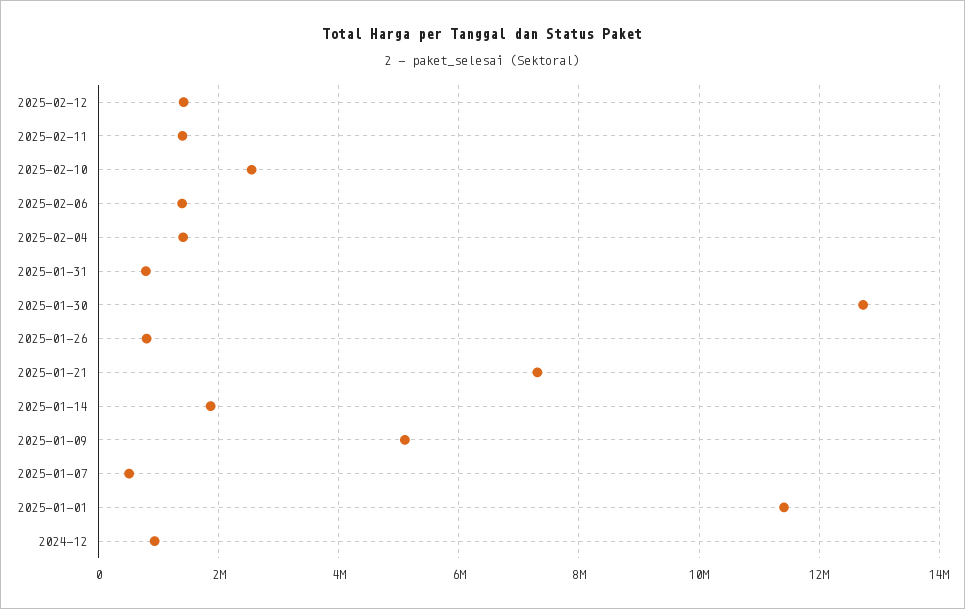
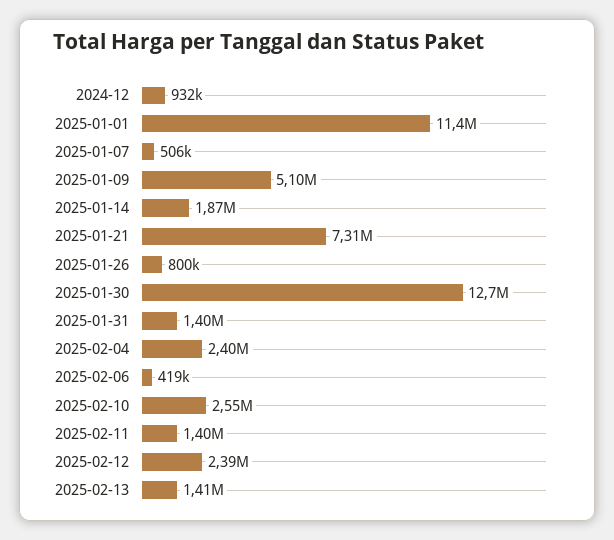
2025-02-12: 1400000 -> 2390000
2025-02-06: 1400000 -> 419000
2025-02-04: 1400000 -> 2400000
2025-01-31: 800000 -> 1400000
2025-02-13: none -> 1410000

